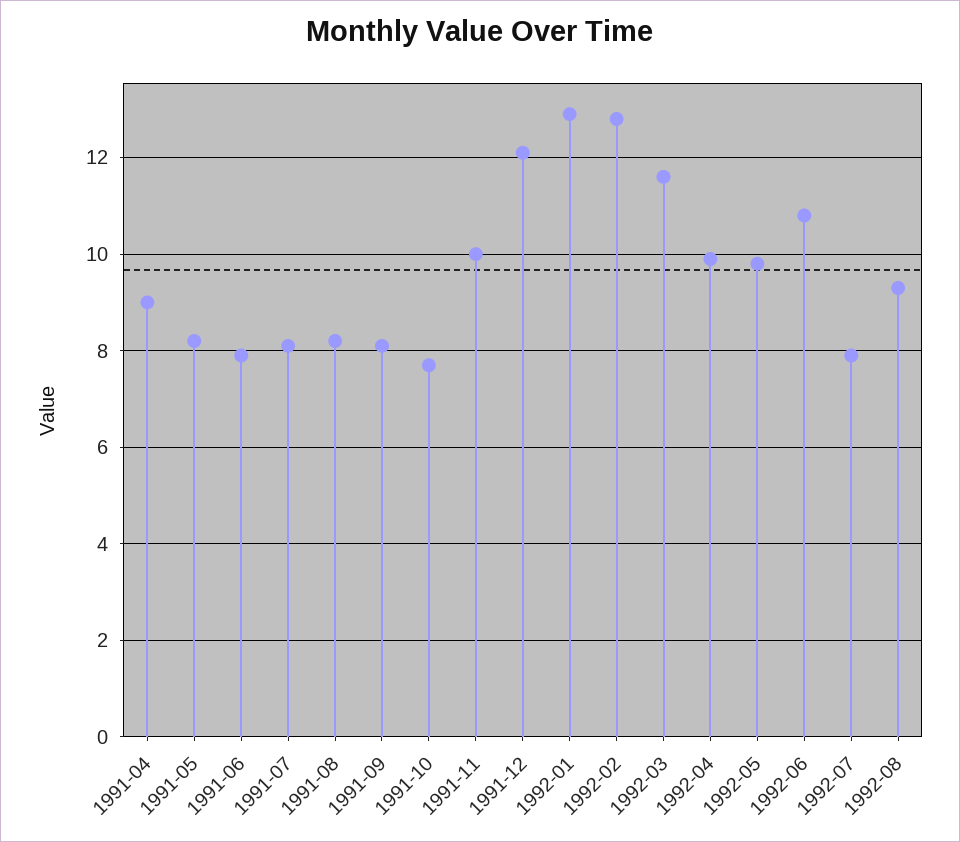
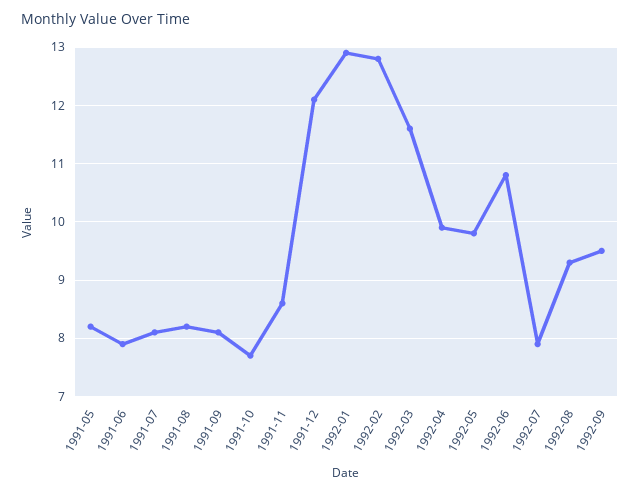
1991-04: 9 -> none
1991-11: 10 -> 8.5
1992-09: none -> 9.5

